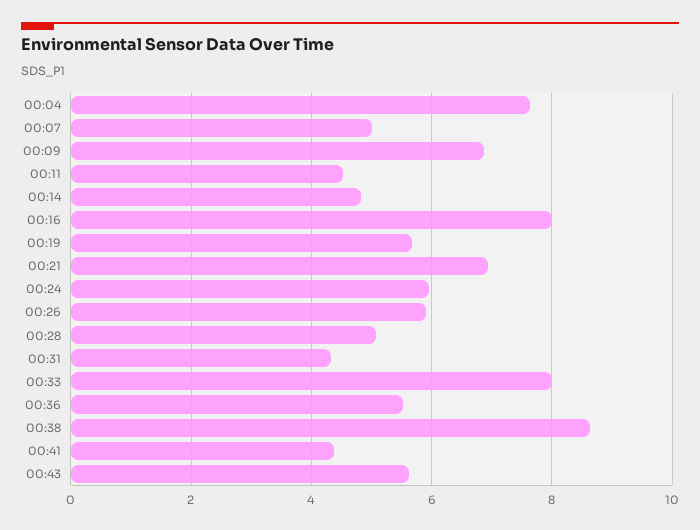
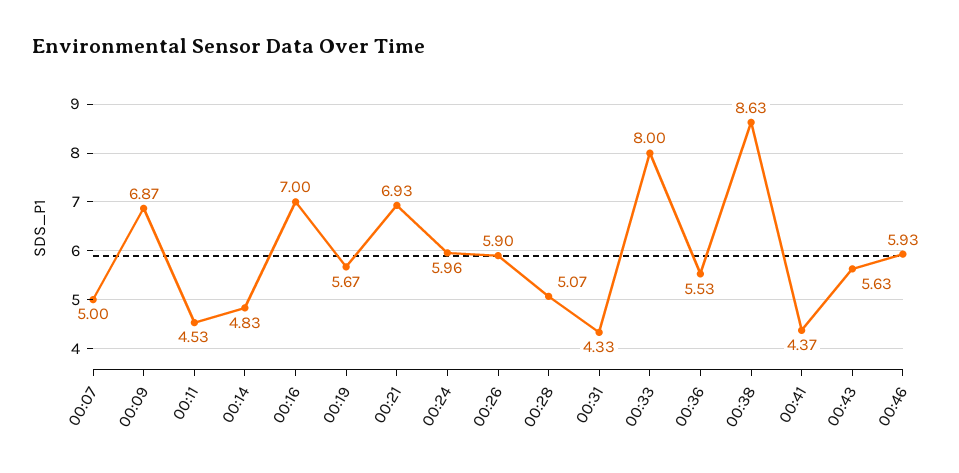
00:04: 7.6 -> none
00:16: 8 -> 7
00:46: none -> 5.93

